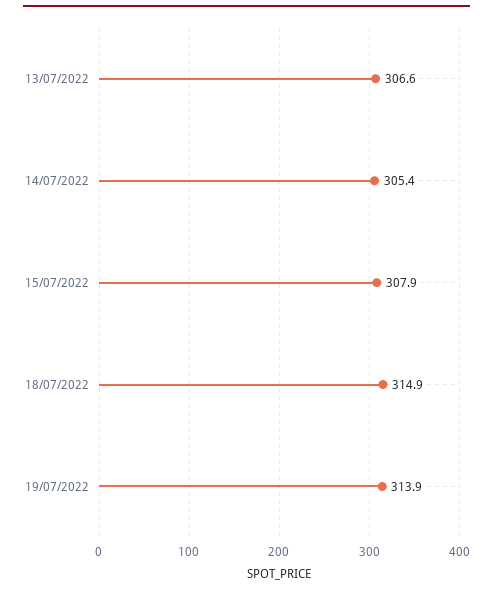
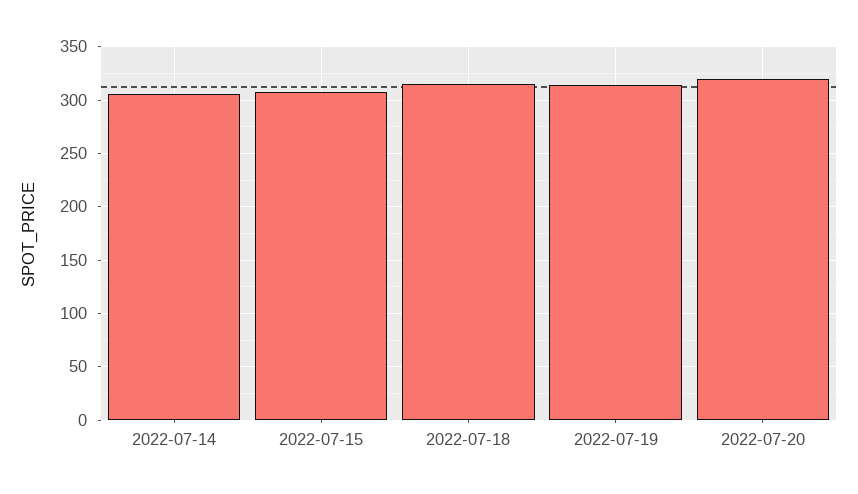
13/07/2022: 306.6 -> none
2022-07-20: none -> 320

